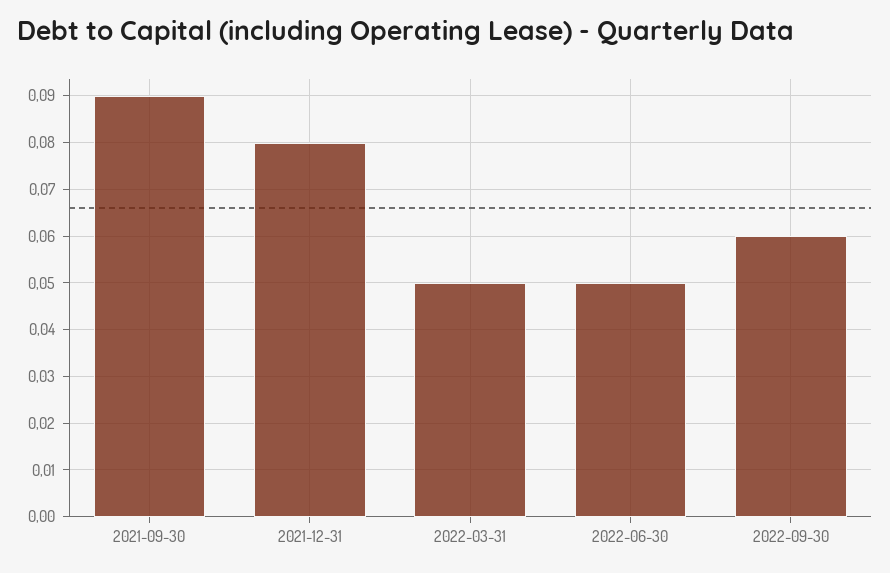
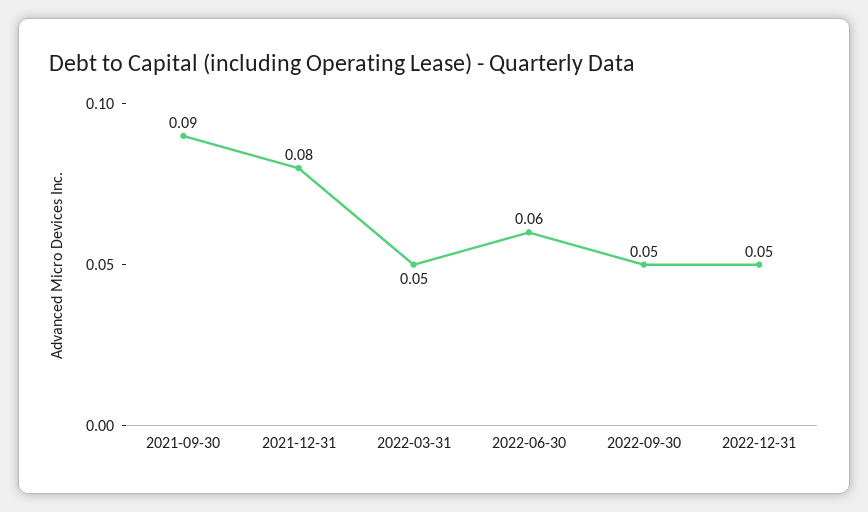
2022-06-30: 0.05 -> 0.06
2022-09-30: 0.06 -> 0.05
2022-12-31: none -> 0.05

